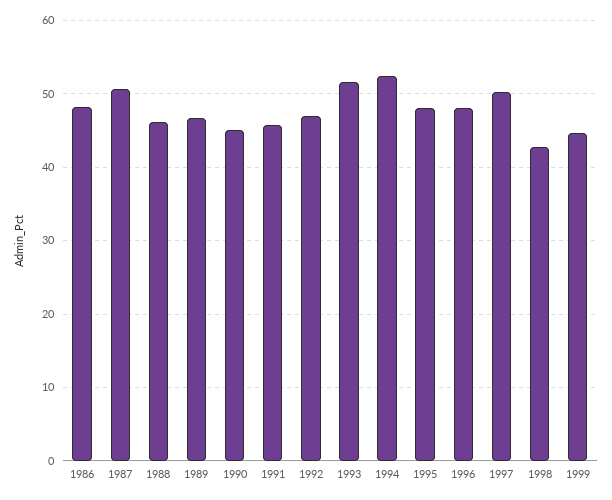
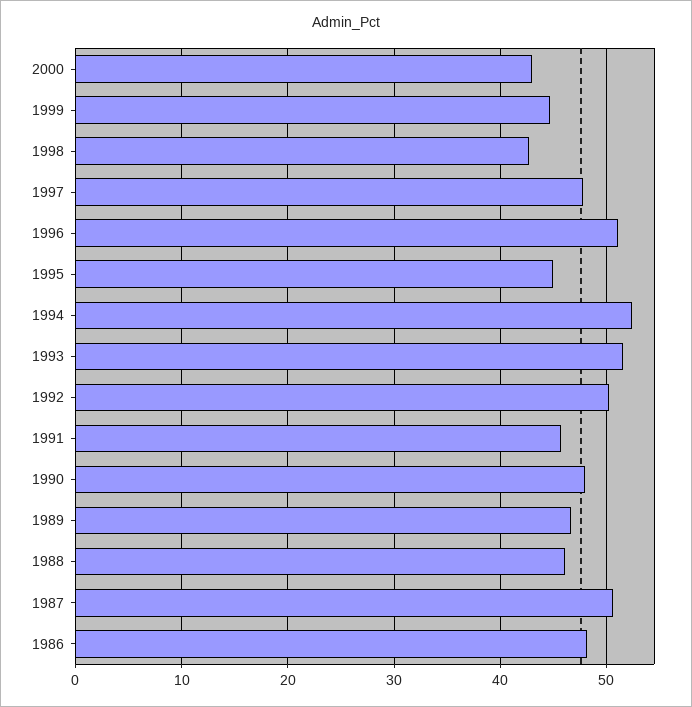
1990: 45 -> 48
1992: 47 -> 50
1995: 48 -> 45
1996: 48 -> 51
1997: 50 -> 48
2000: none -> 43

